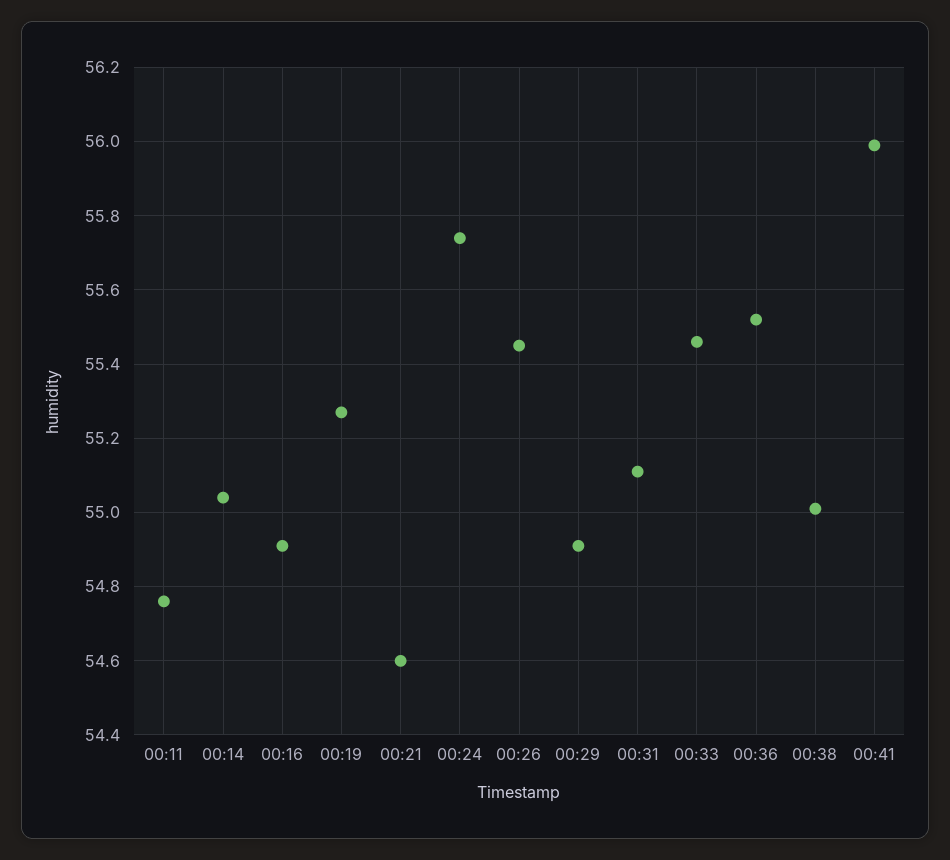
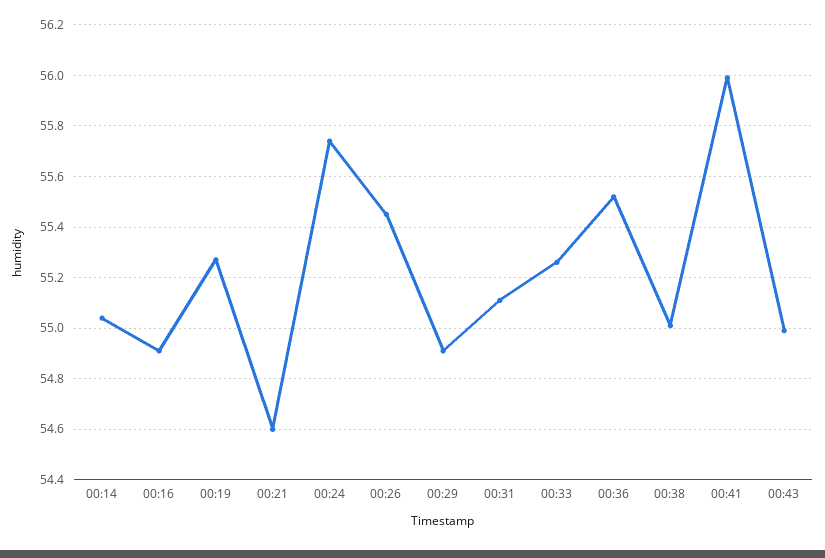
00:11: 54.75 -> none
00:33: 55.45 -> 55.25
00:43: none -> 55

